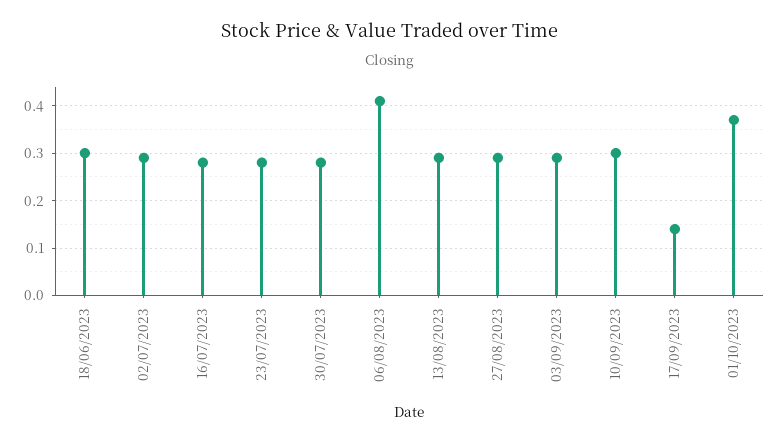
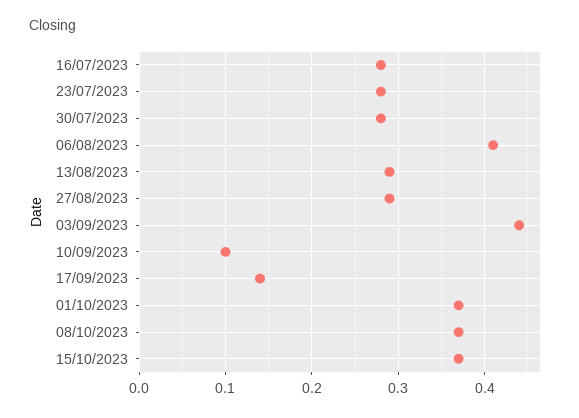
18/06/2023: 0.3 -> none
02/07/2023: 0.3 -> none
03/09/2023: 0.3 -> 0.44
10/09/2023: 0.3 -> 0.1
08/10/2023: none -> 0.37
15/10/2023: none -> 0.37

